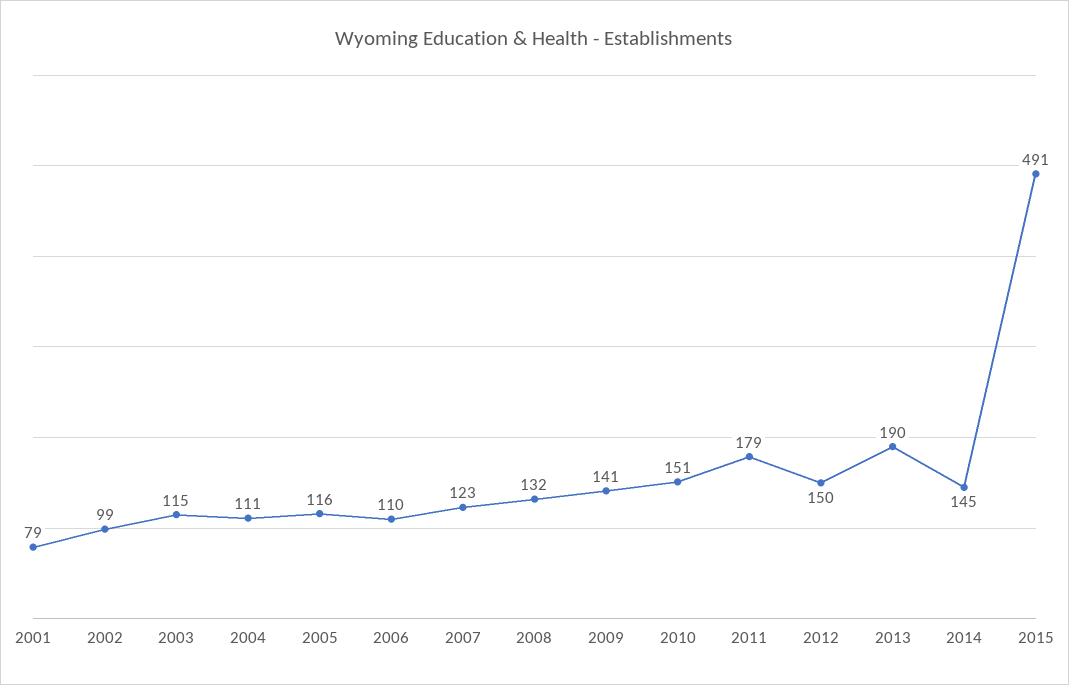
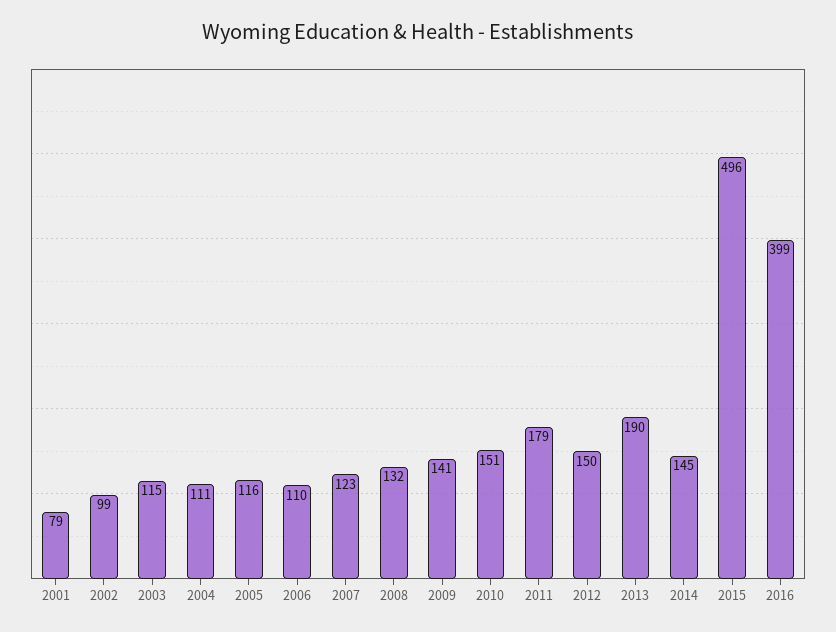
2015: 491 -> 496
2016: none -> 399

